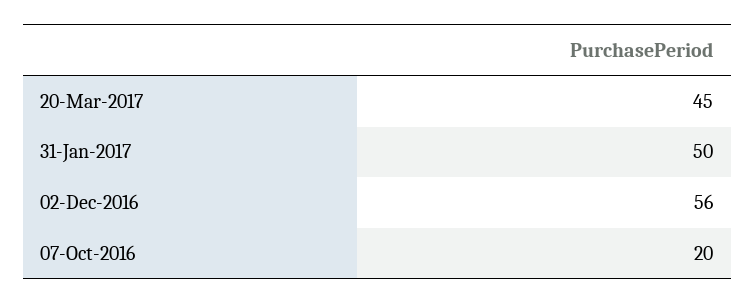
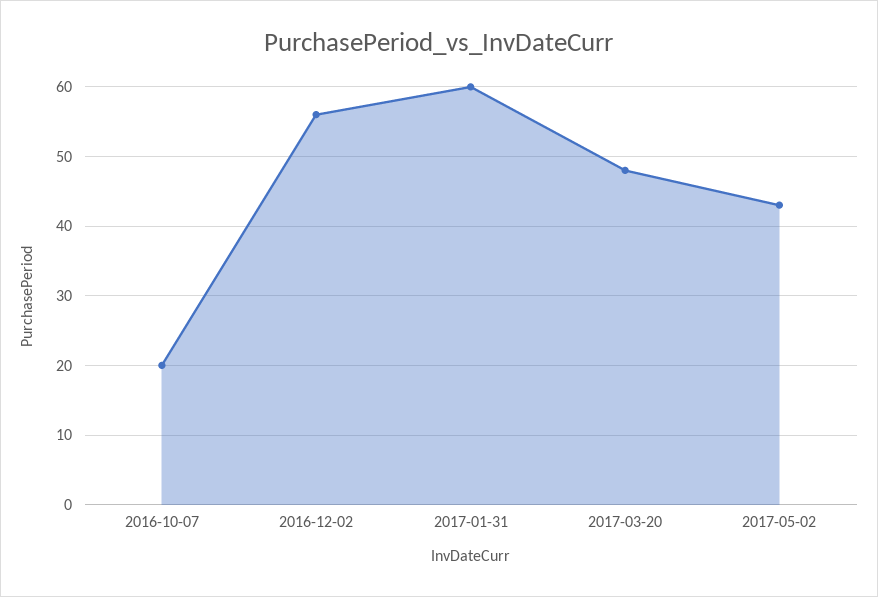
20-Mar-2017: 45 -> 48
31-Jan-2017: 50 -> 60
2017-05-02: none -> 43

